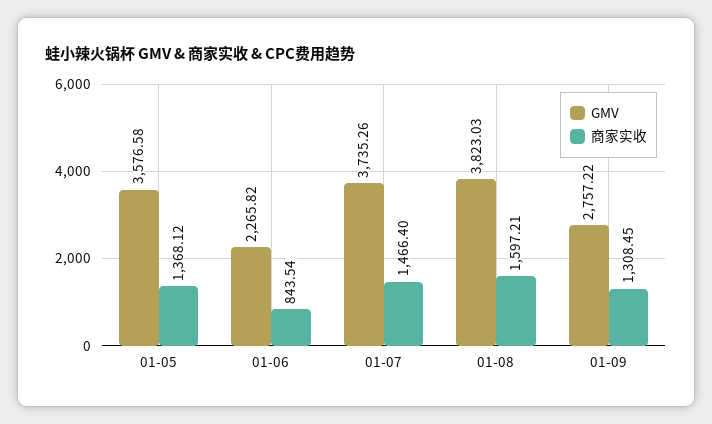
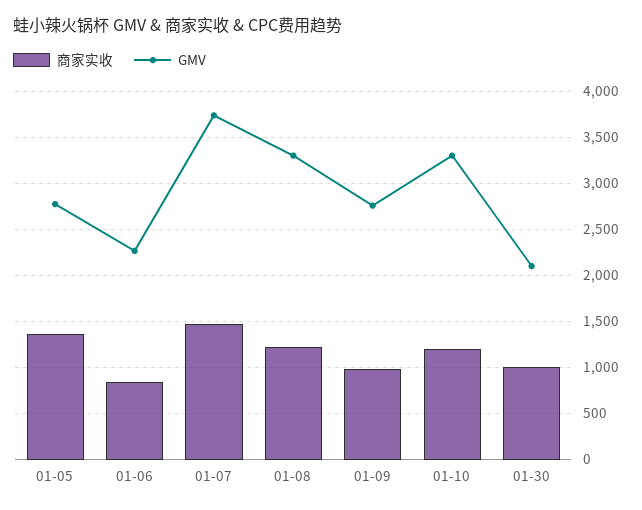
GMV, 01-05: 3576.58 -> 2800
GMV, 01-08: 3823.03 -> 3300
商家实收, 01-08: 1597.21 -> 1200
商家实收, 01-09: 1308.45 -> 1000
商家实收, 01-10: none -> 1200
GMV, 01-10: none -> 3300
商家实收, 01-30: none -> 1000
GMV, 01-30: none -> 2100

